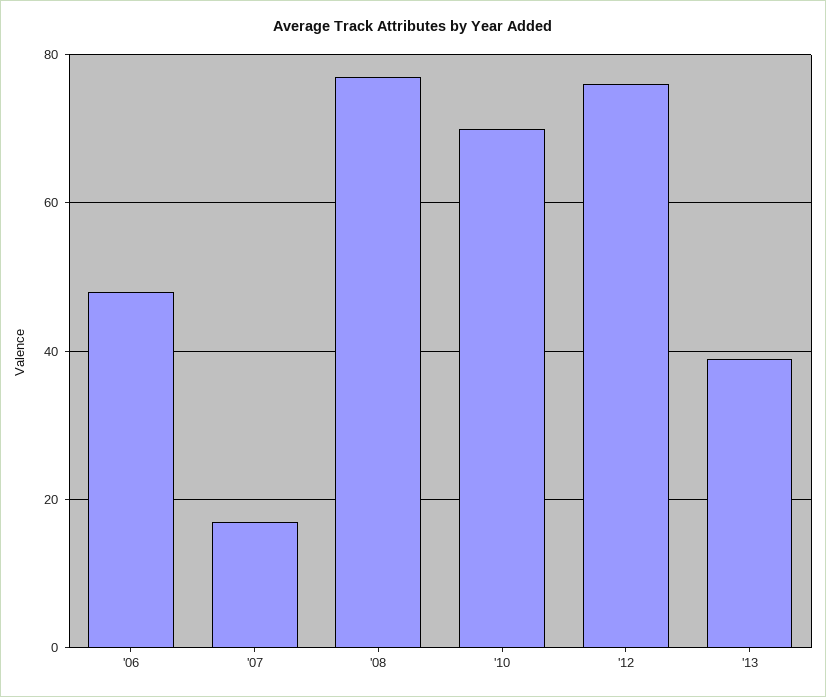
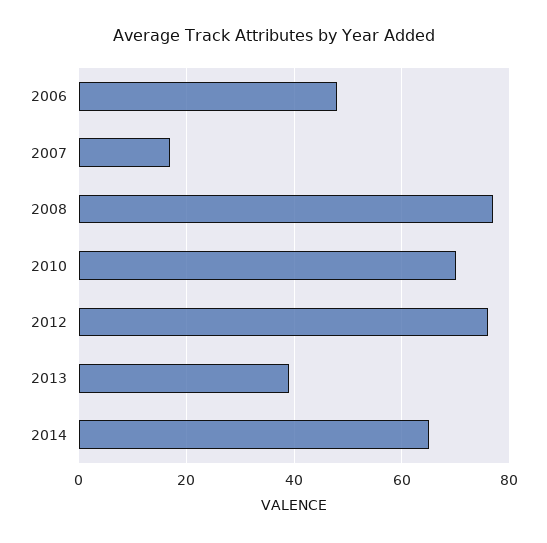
2014: none -> 65

